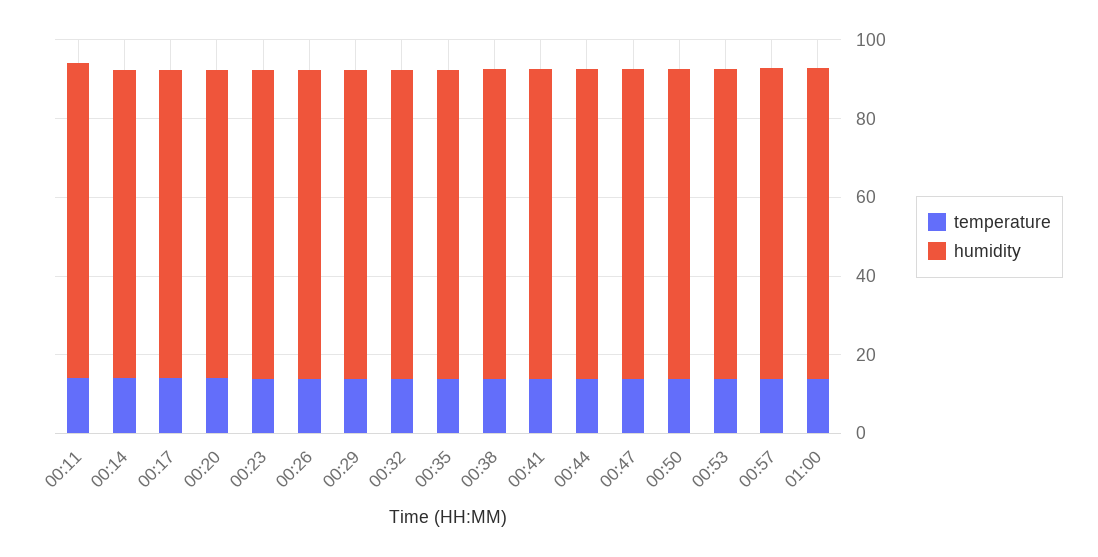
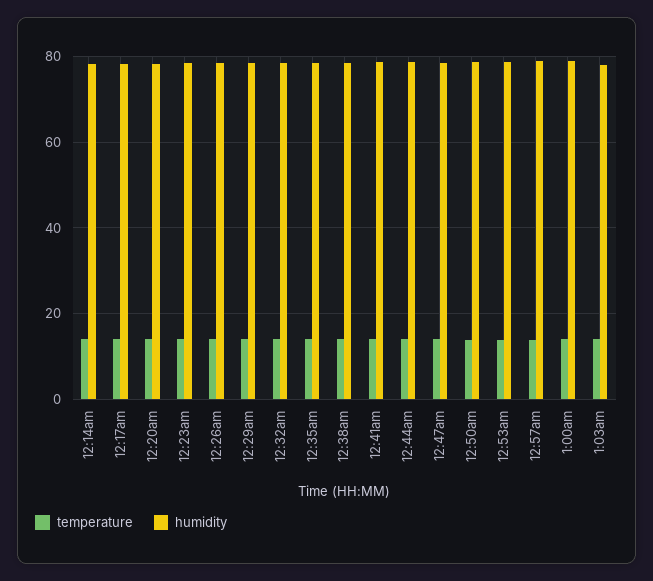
temperature, 00:11: 15 -> none
humidity, 00:11: 80 -> none
temperature, 1:03am: none -> 14
humidity, 1:03am: none -> 78

